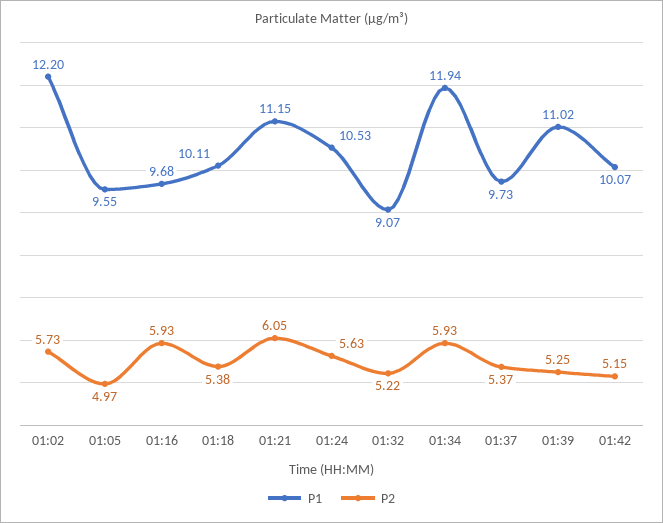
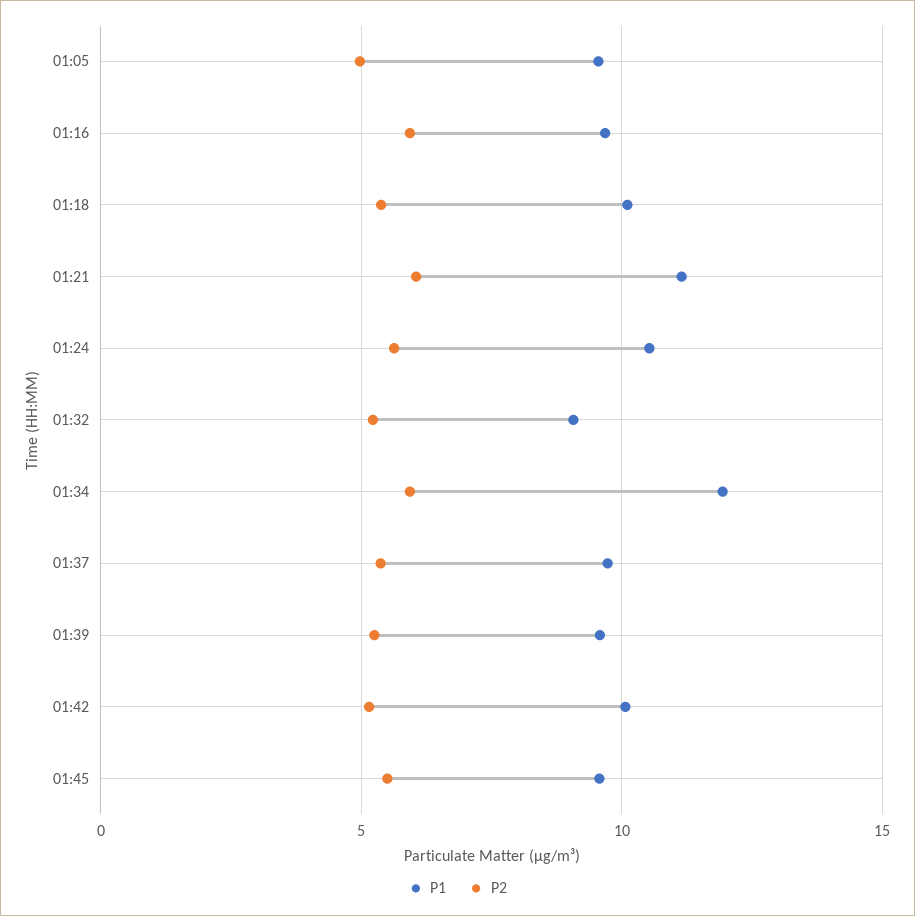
P1, 01:02: 12.2 -> none
P2, 01:02: 5.73 -> none
P1, 01:39: 11.02 -> 9.5
P1, 01:45: none -> 9.5
P2, 01:45: none -> 5.5

